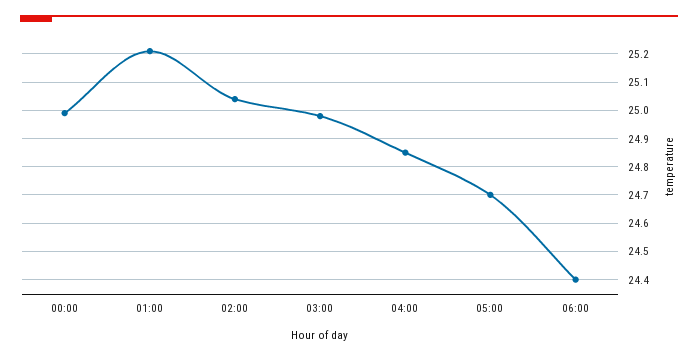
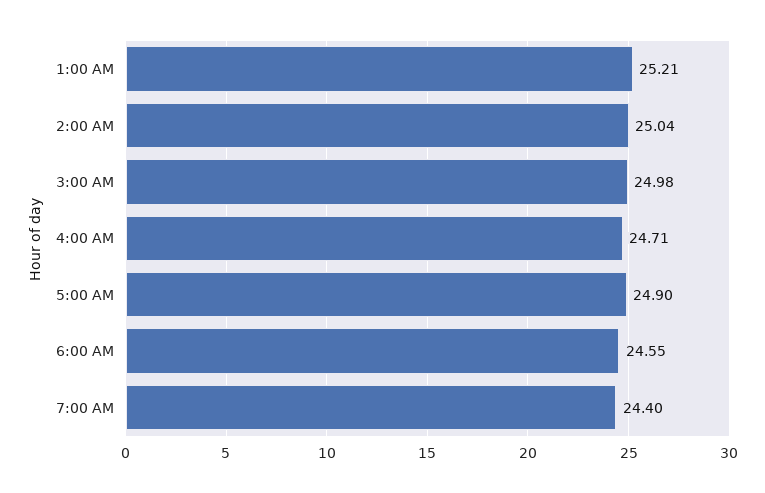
00:00: 25 -> none
04:00: 24.85 -> 24.71
05:00: 24.7 -> 24.9
06:00: 24.4 -> 24.55
7:00 AM: none -> 24.4

